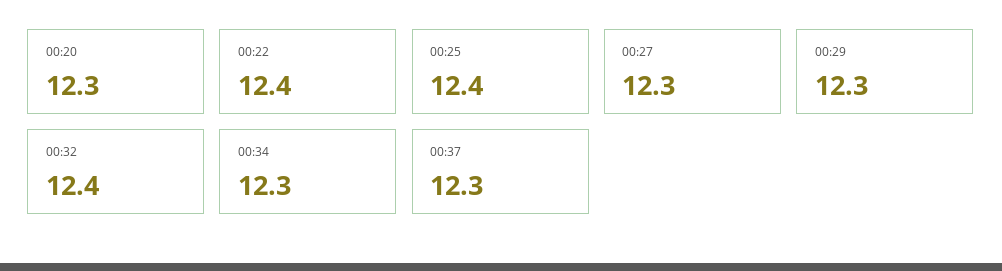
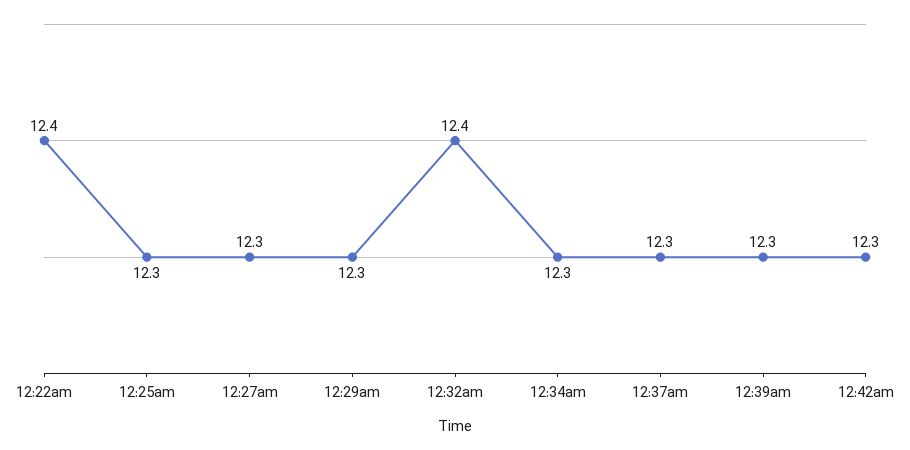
00:20: 12.3 -> none
00:25: 12.4 -> 12.3
12:39am: none -> 12.3
12:42am: none -> 12.3

